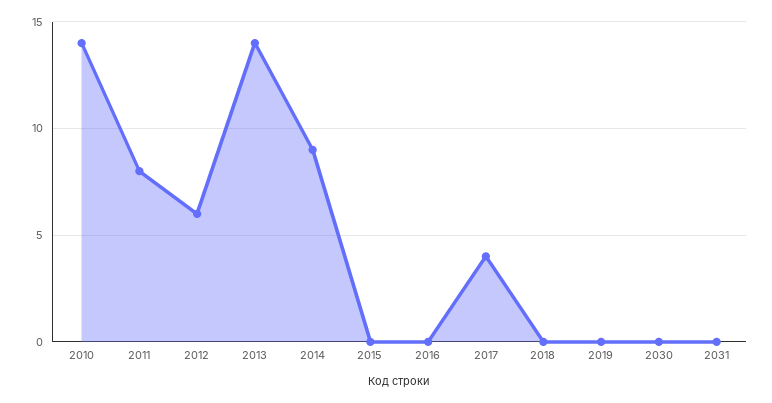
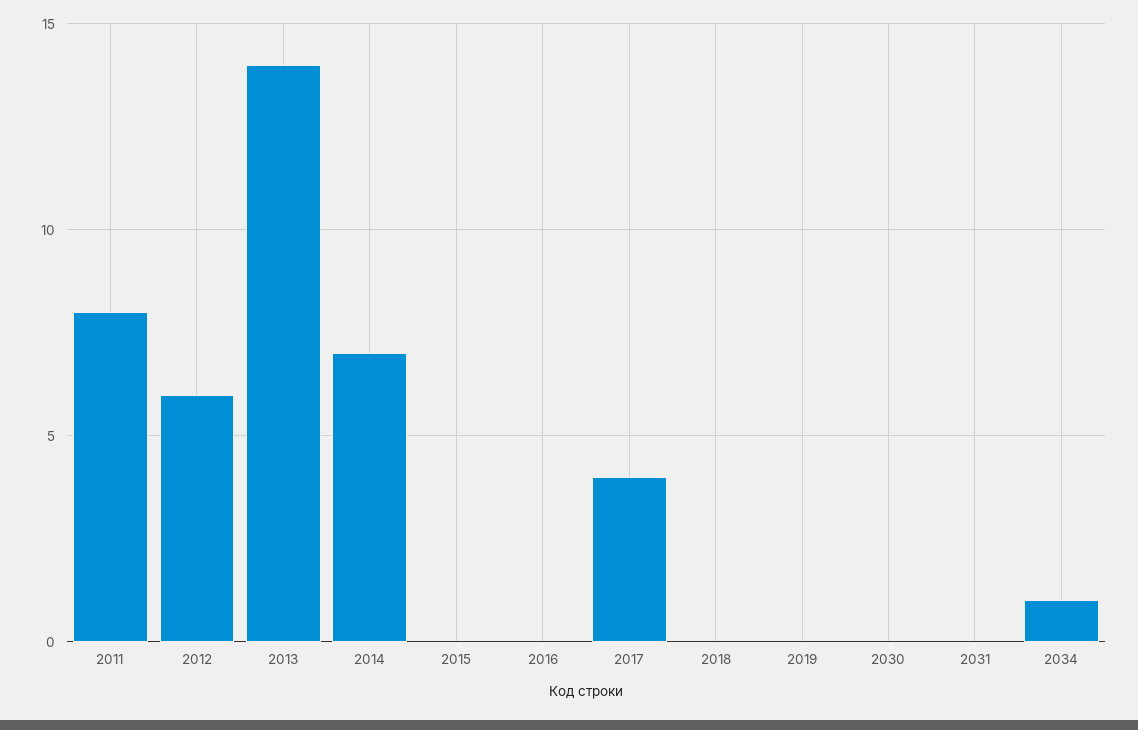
2010: 14 -> none
2014: 9 -> 7
2034: none -> 1

